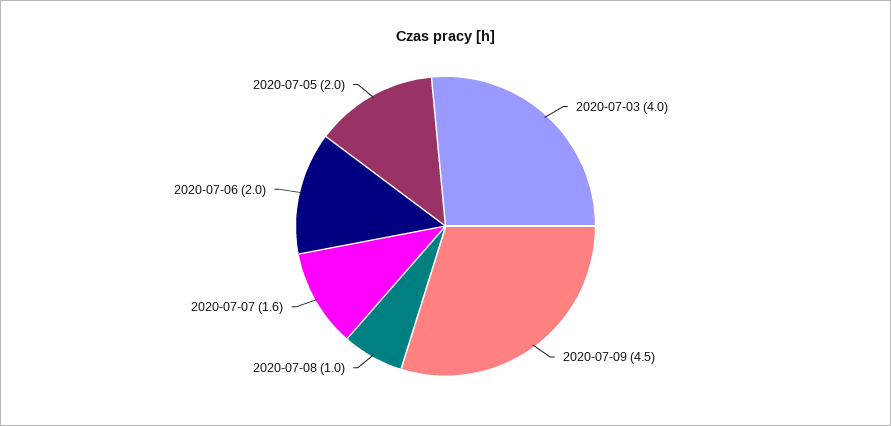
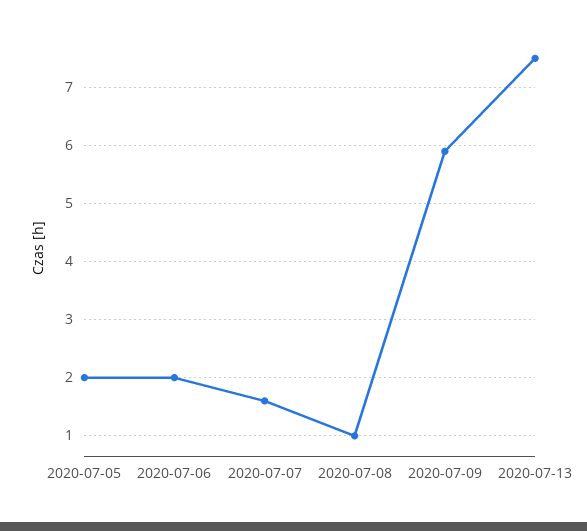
2020-07-03: 4 -> none
2020-07-09: 4.5 -> 6
2020-07-13: none -> 7.5

